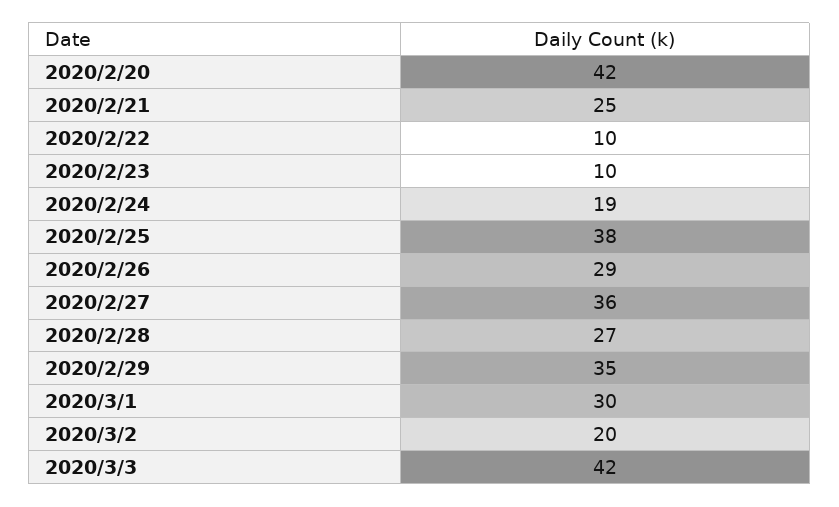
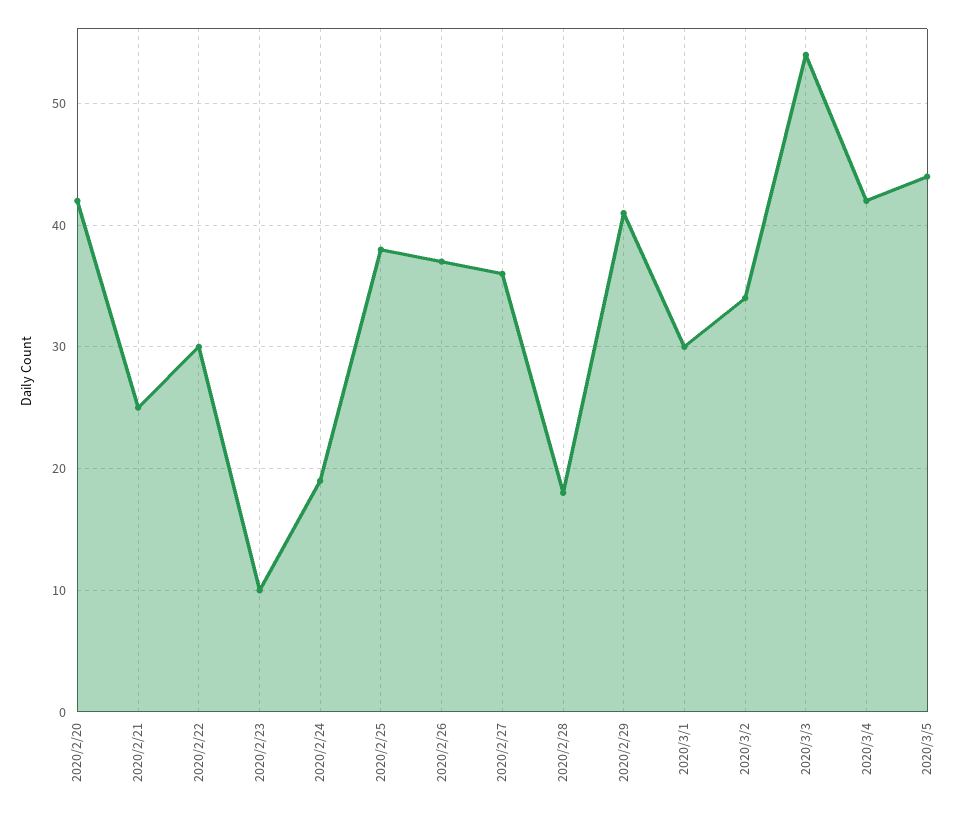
2020/2/22: 10 -> 30
2020/2/26: 29 -> 37
2020/2/28: 27 -> 18
2020/2/29: 35 -> 41
2020/3/2: 20 -> 34
2020/3/3: 42 -> 54
2020/3/4: none -> 42
2020/3/5: none -> 44

